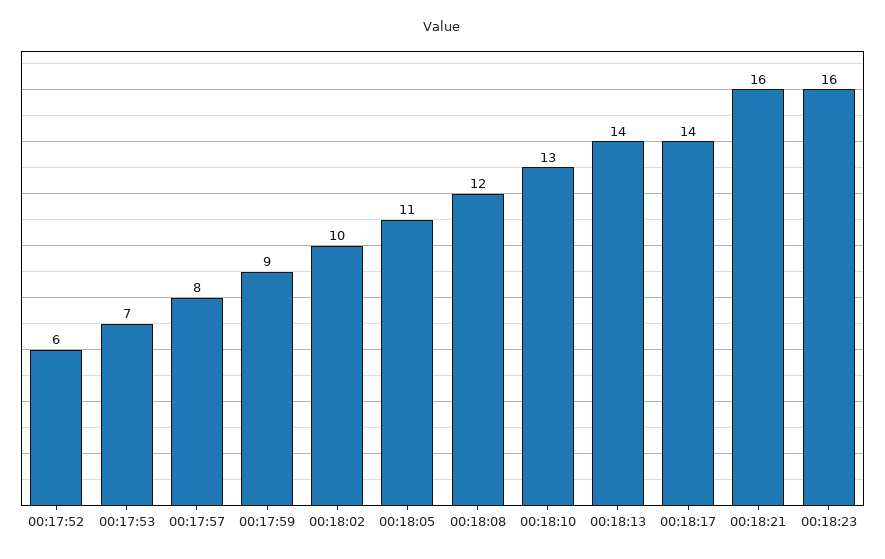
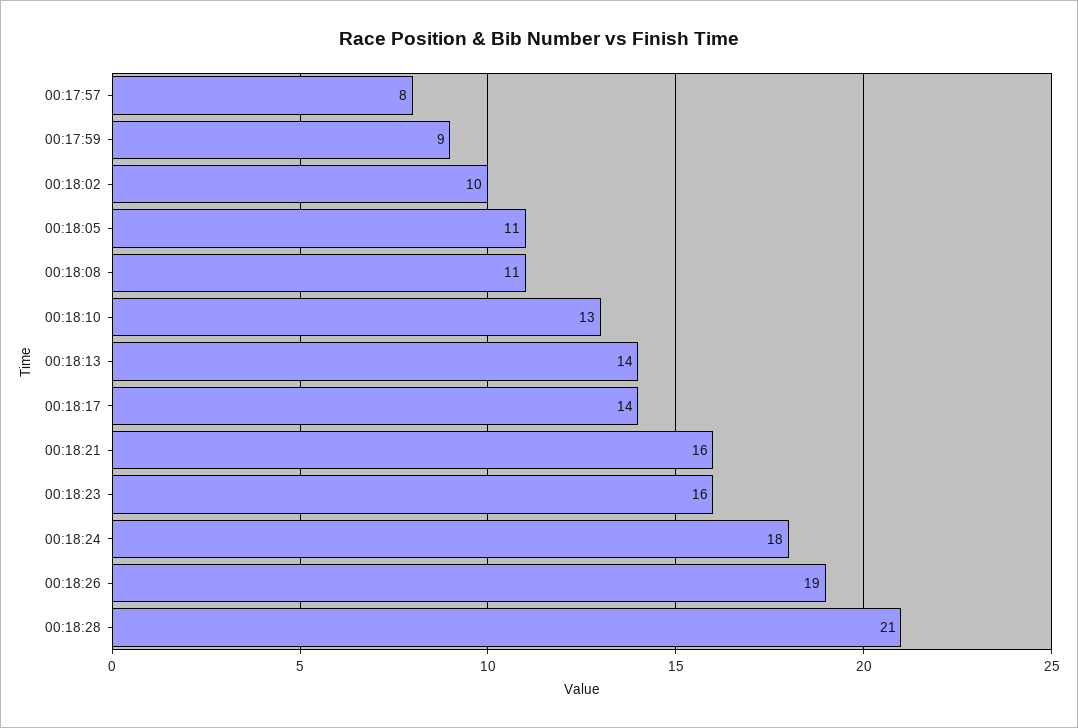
00:17:52: 6 -> none
00:17:53: 7 -> none
00:18:08: 12 -> 11
00:18:24: none -> 18
00:18:26: none -> 19
00:18:28: none -> 21

